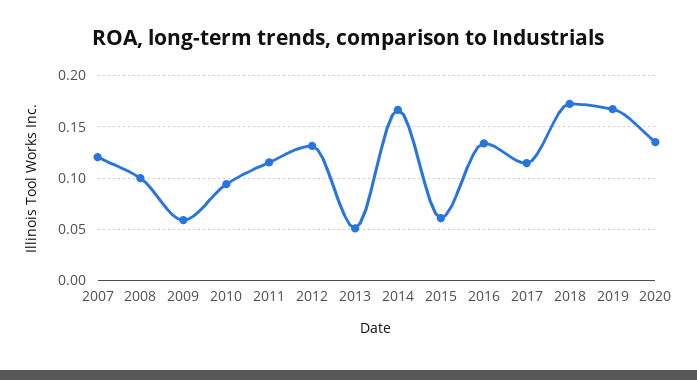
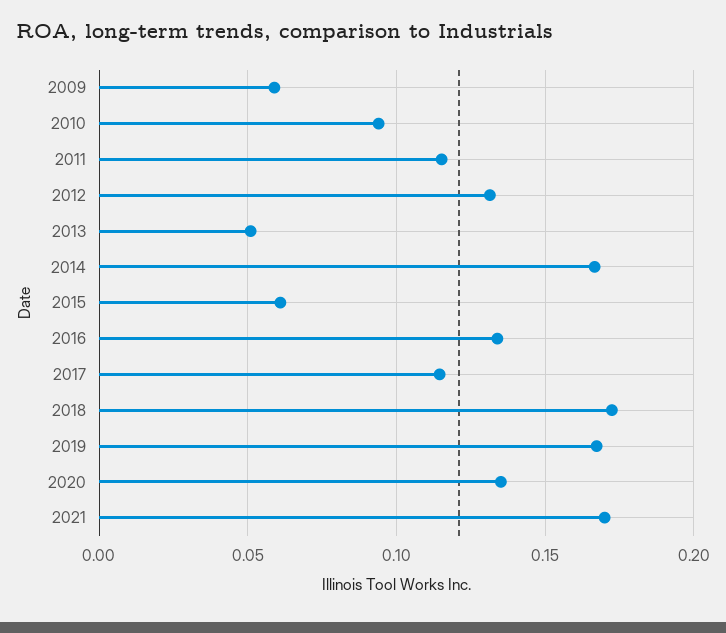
2007: 0.12 -> none
2008: 0.1 -> none
2021: none -> 0.17

